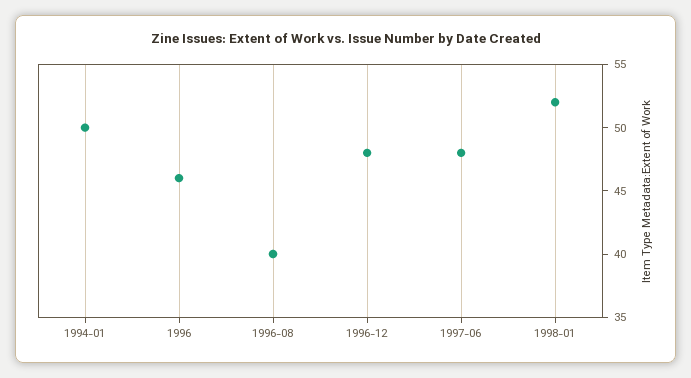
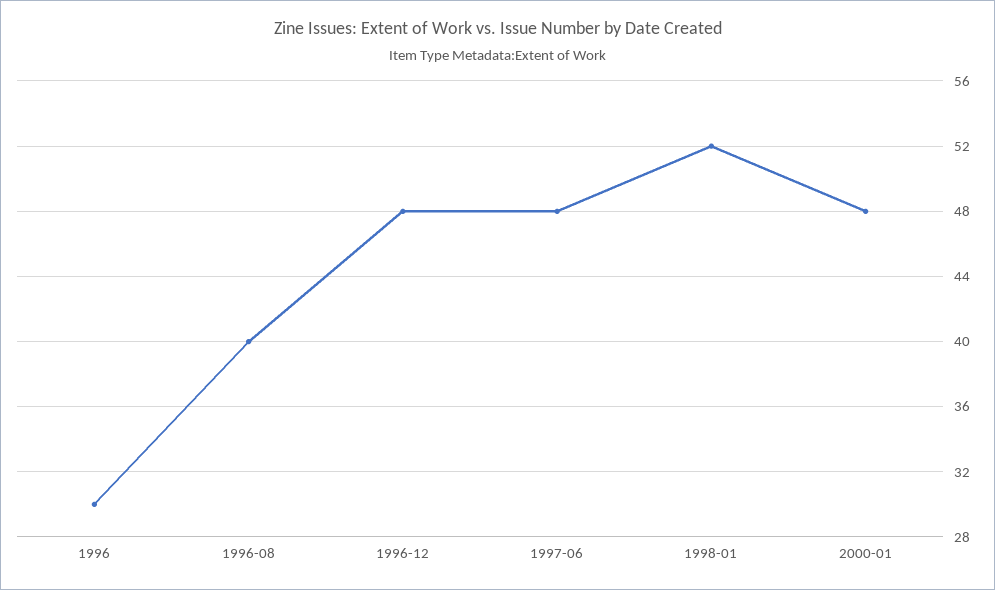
1994-01: 50 -> none
1996: 46 -> 30
2000-01: none -> 48

